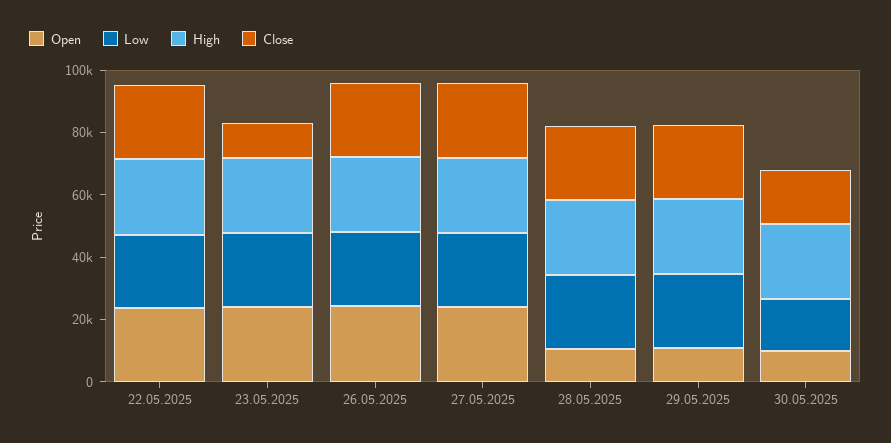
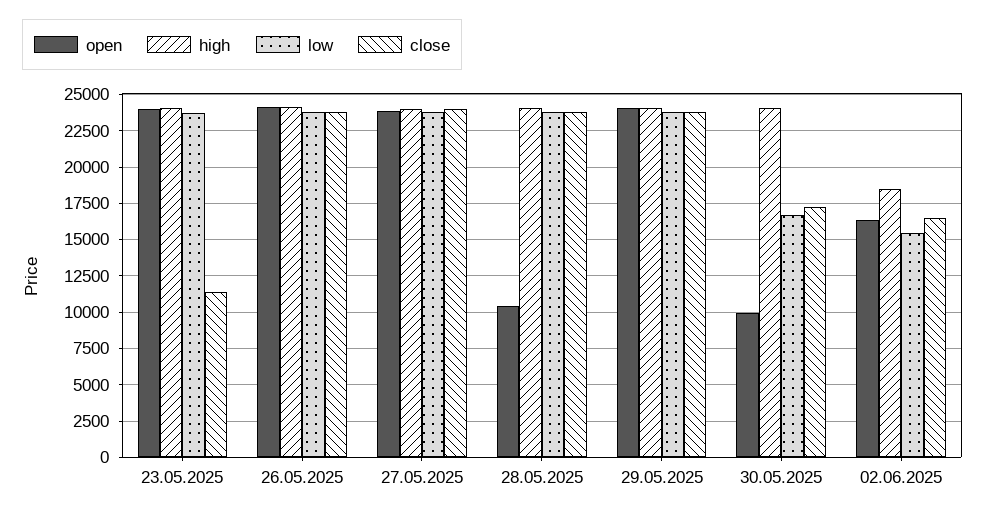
Open, 22.05.2025: 25000 -> none
Low, 22.05.2025: 25000 -> none
High, 22.05.2025: 25000 -> none
Close, 22.05.2025: 25000 -> none
Open, 29.05.2025: 10000 -> 24000
Open, 02.06.2025: none -> 16500
High, 02.06.2025: none -> 18500
Low, 02.06.2025: none -> 15500
Close, 02.06.2025: none -> 16500

